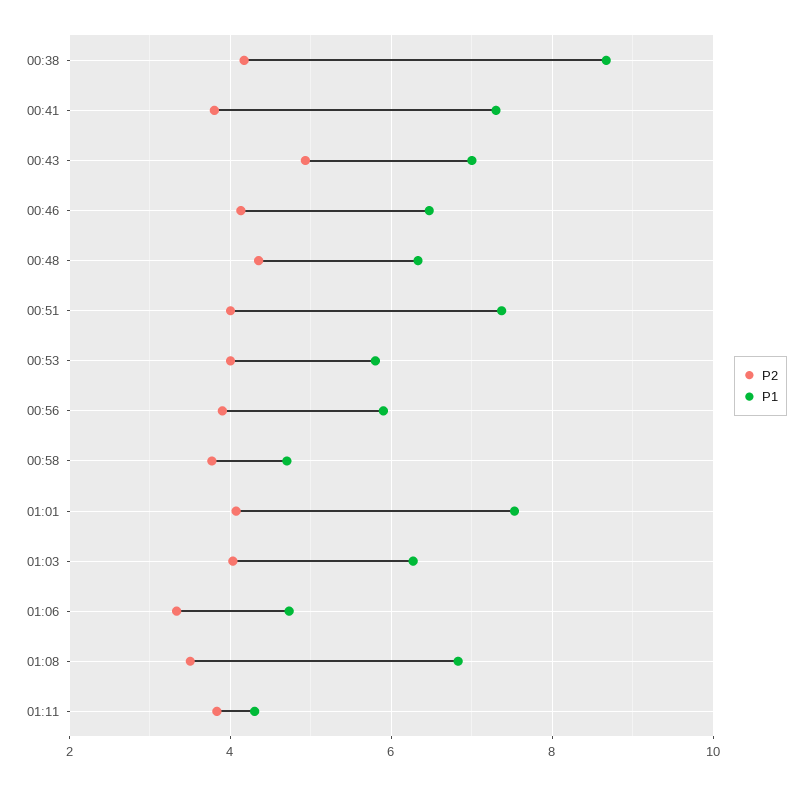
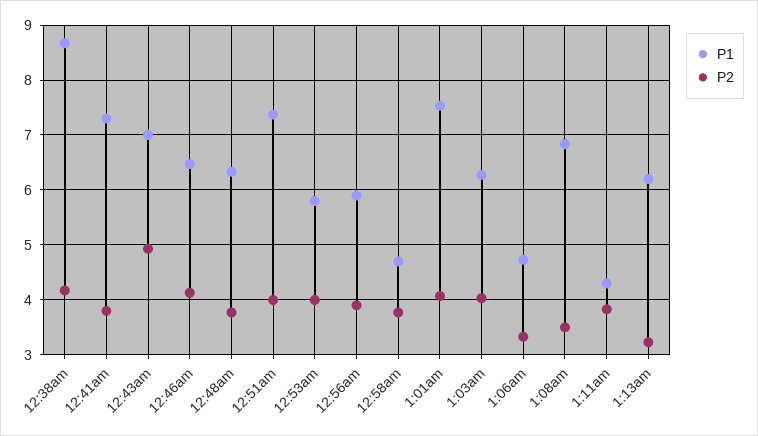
P2, 00:48: 4.4 -> 3.8
P1, 1:13am: none -> 6.2
P2, 1:13am: none -> 3.2

